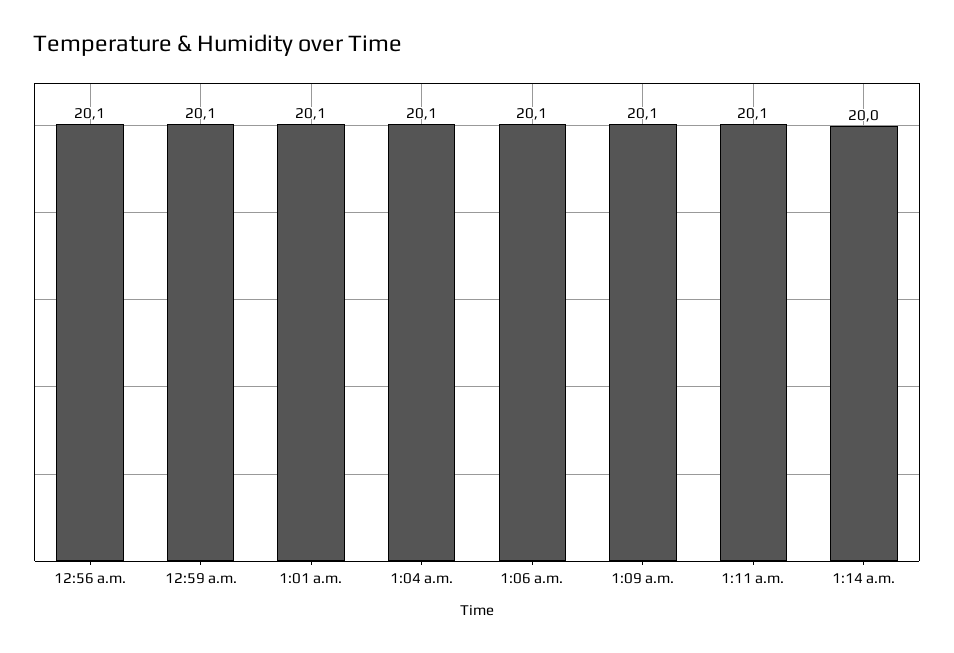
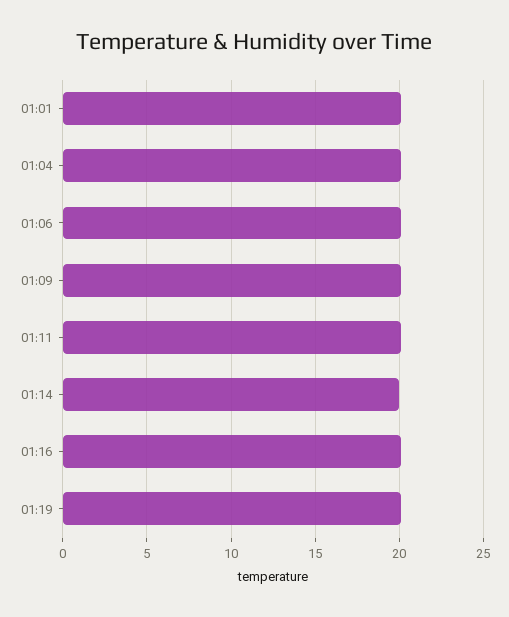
12:56 a.m.: 20.1 -> none
12:59 a.m.: 20.1 -> none
01:16: none -> 20
01:19: none -> 20

